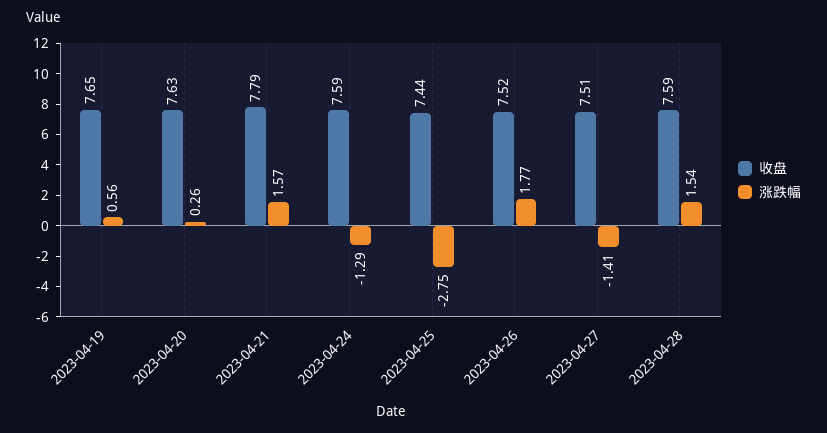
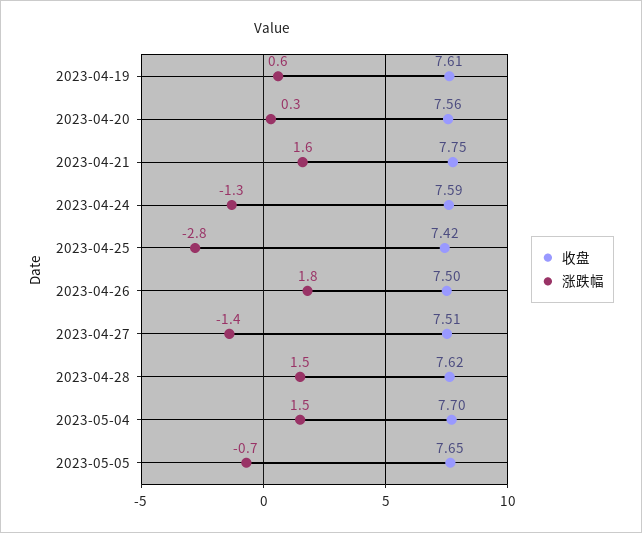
收盘, 2023-04-19: 7.65 -> 7.61
收盘, 2023-04-20: 7.63 -> 7.56
收盘, 2023-04-21: 7.79 -> 7.75
收盘, 2023-04-25: 7.44 -> 7.42
收盘, 2023-04-26: 7.52 -> 7.5
收盘, 2023-04-28: 7.59 -> 7.62
收盘, 2023-05-04: none -> 7.7
涨跌幅, 2023-05-04: none -> 1.5
收盘, 2023-05-05: none -> 7.65
涨跌幅, 2023-05-05: none -> -0.7

